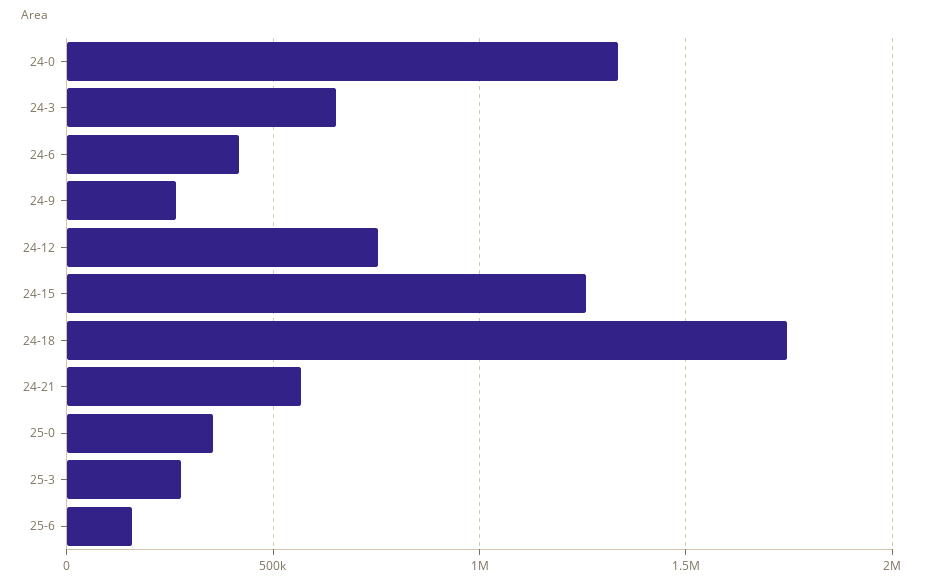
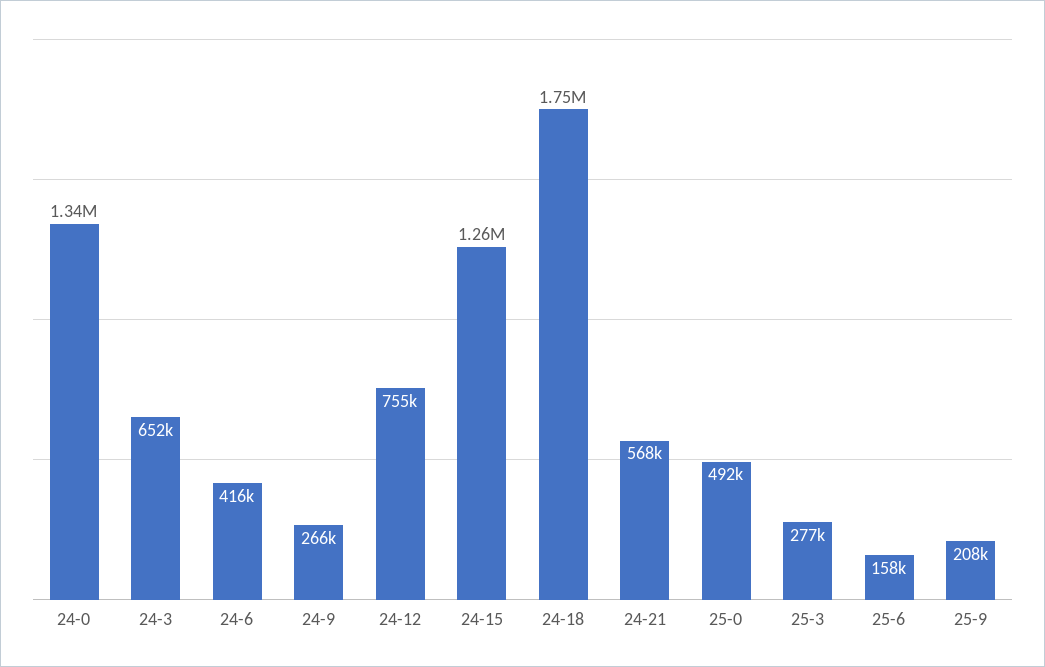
25-0: 350000 -> 492000
25-9: none -> 208000

